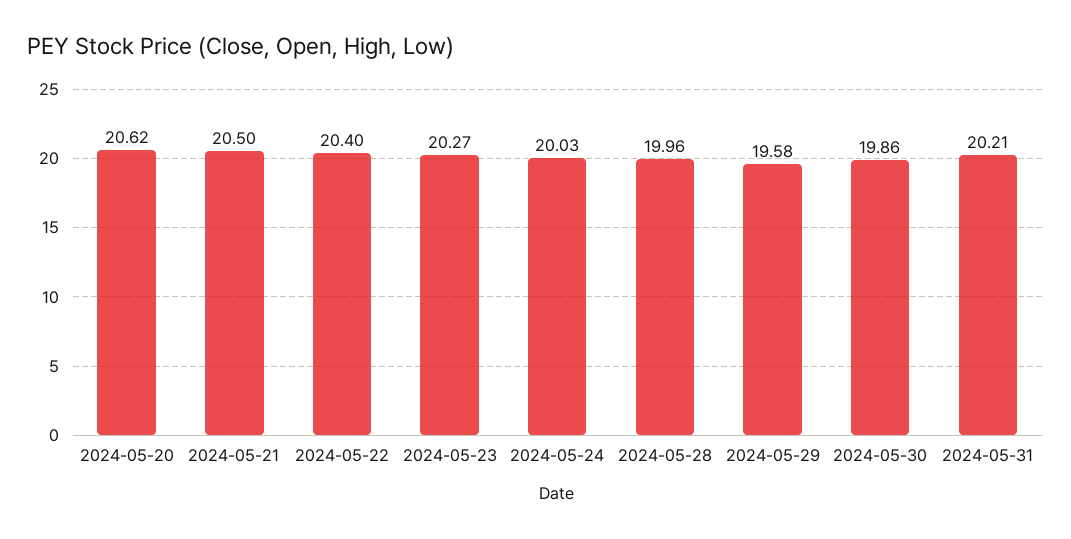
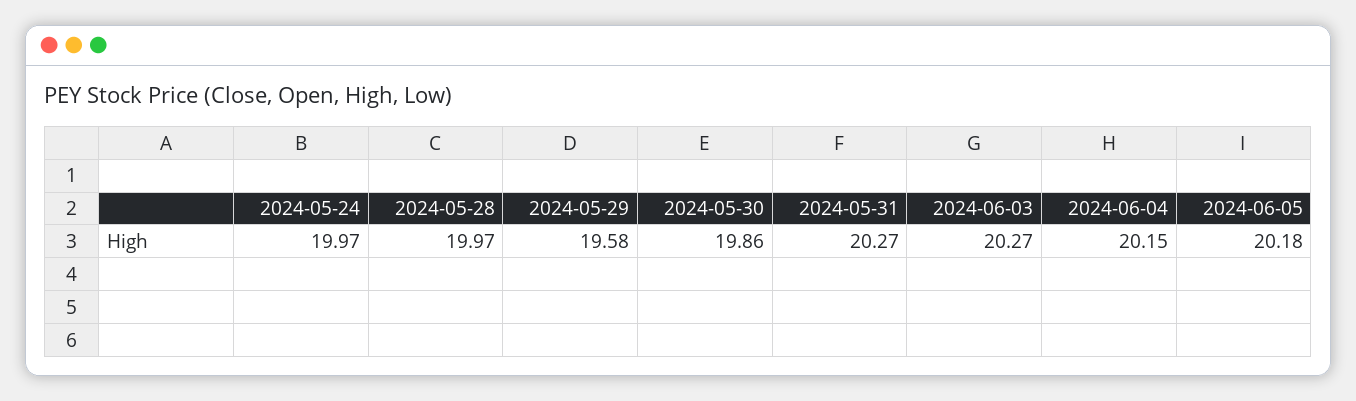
2024-05-20: 20.62 -> none
2024-05-21: 20.5 -> none
2024-05-22: 20.4 -> none
2024-05-23: 20.27 -> none
2024-05-24: 20.03 -> 19.97
2024-05-28: 19.96 -> 19.97
2024-05-31: 20.21 -> 20.27
2024-06-03: none -> 20.27
2024-06-04: none -> 20.15
2024-06-05: none -> 20.18

